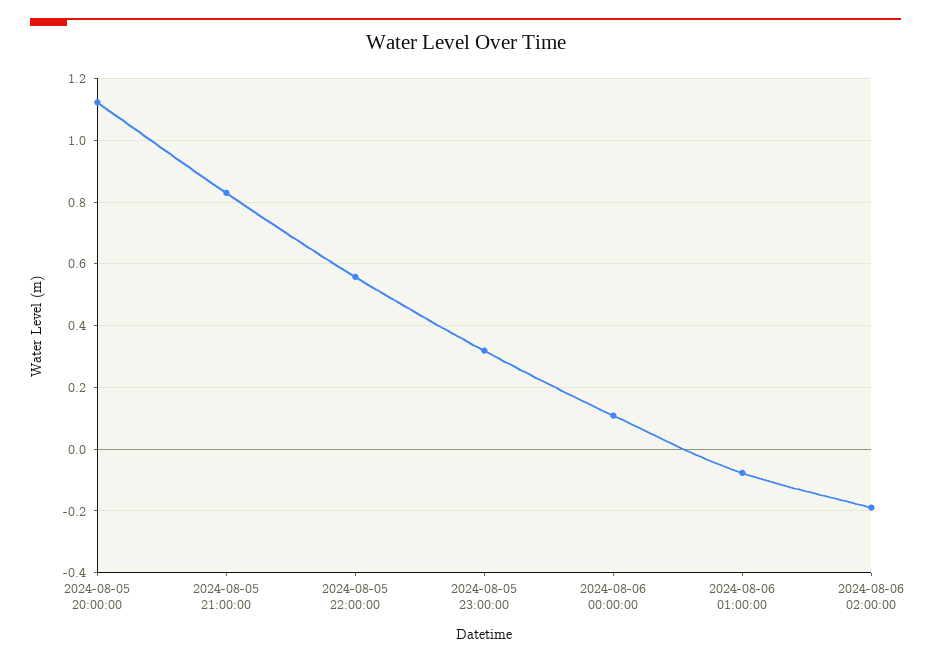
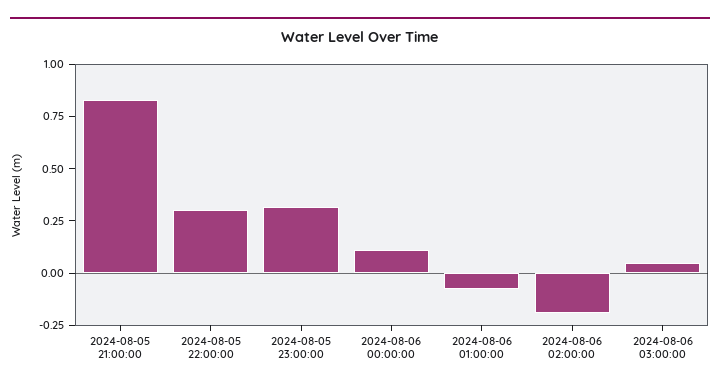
2024-08-05 20:00:00: 1.12 -> none
2024-08-05 22:00:00: 0.56 -> 0.3
2024-08-06 03:00:00: none -> 0.05

